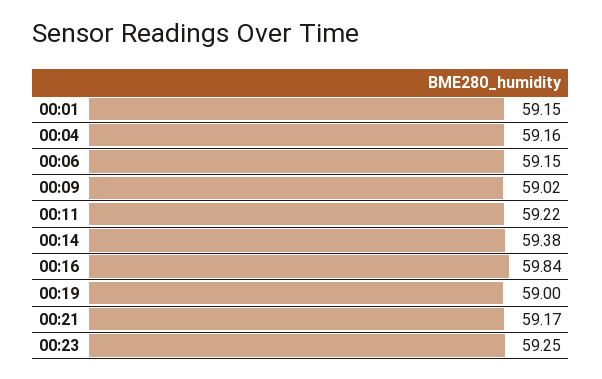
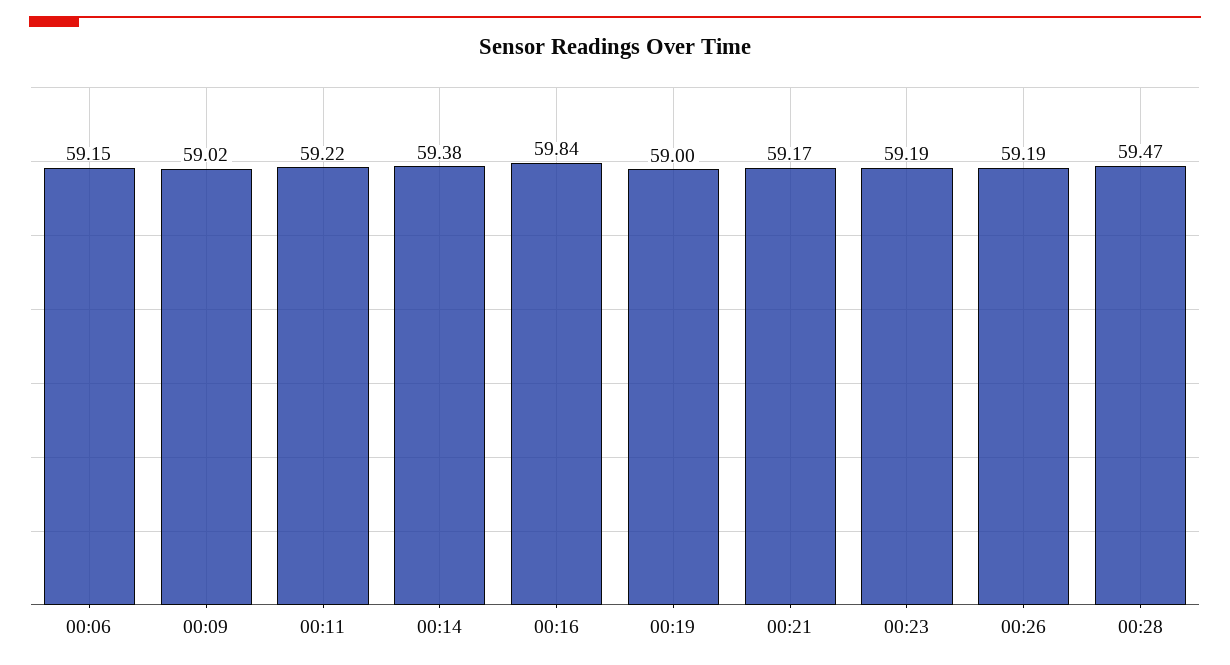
00:01: 59.15 -> none
00:04: 59.16 -> none
00:23: 59.25 -> 59.19
00:26: none -> 59.19
00:28: none -> 59.47

